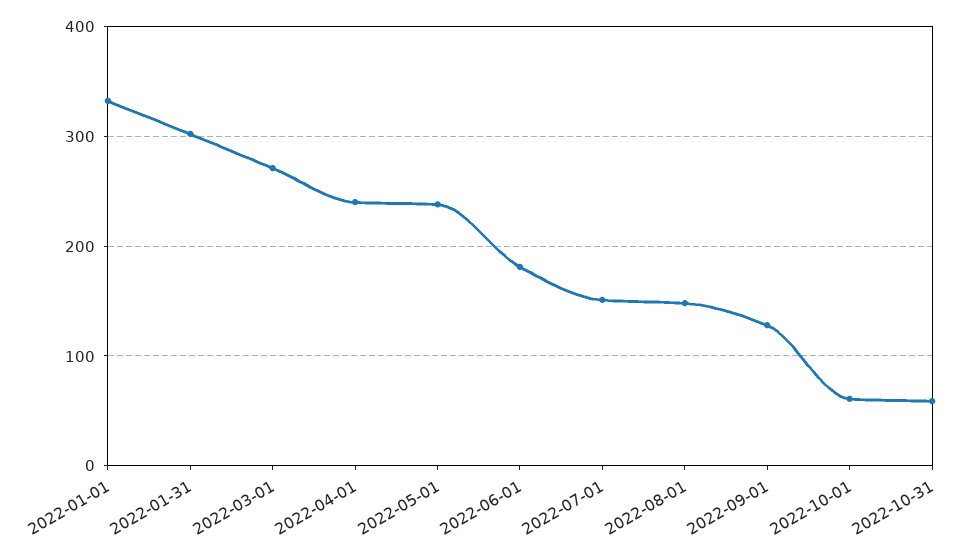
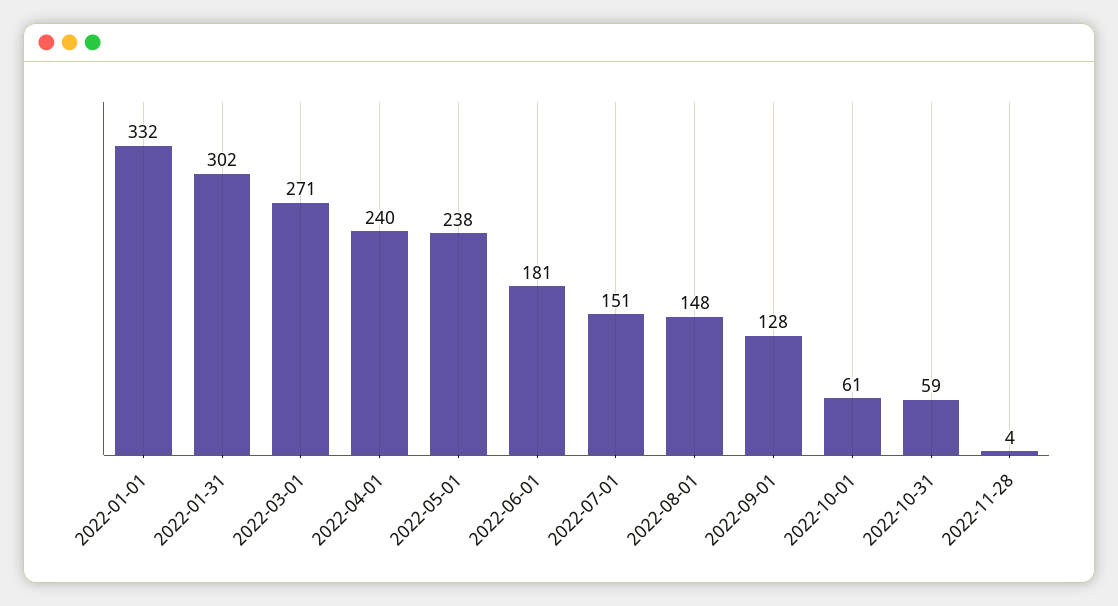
2022-11-28: none -> 4

